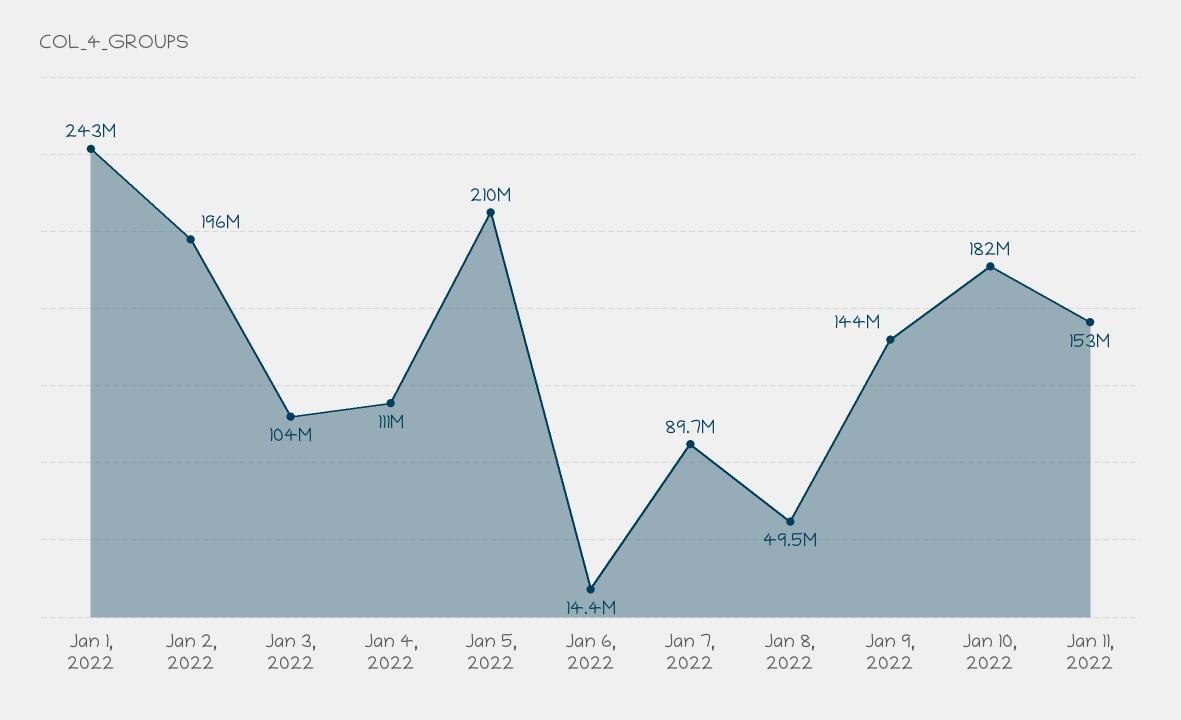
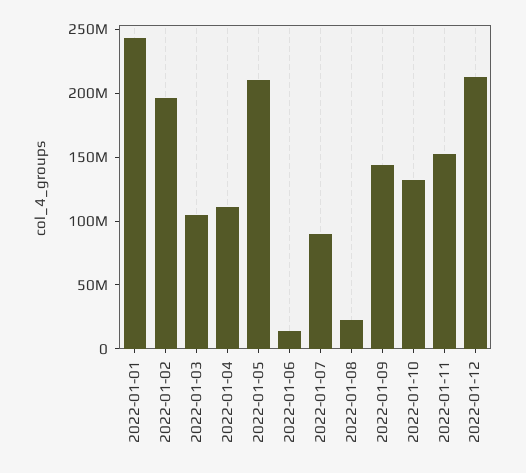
Jan 8, 2022: 49500000 -> 20000000
Jan 10, 2022: 182000000 -> 130000000
2022-01-12: none -> 210000000

